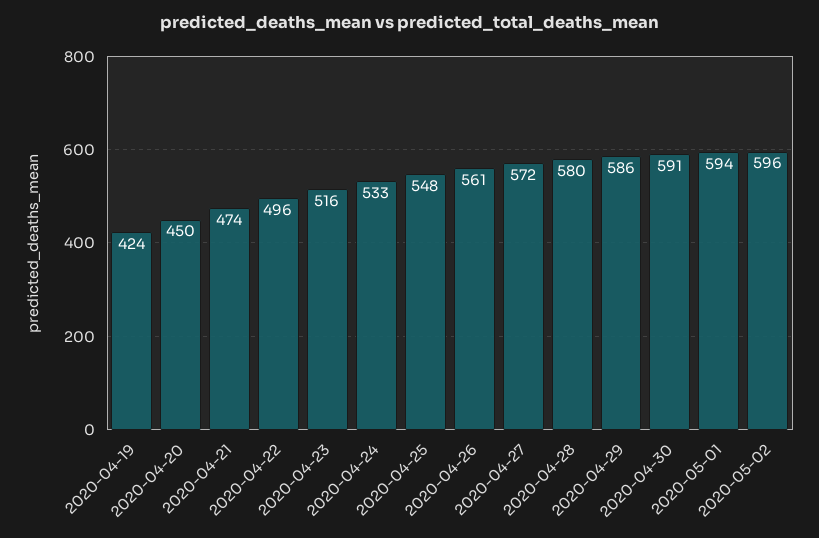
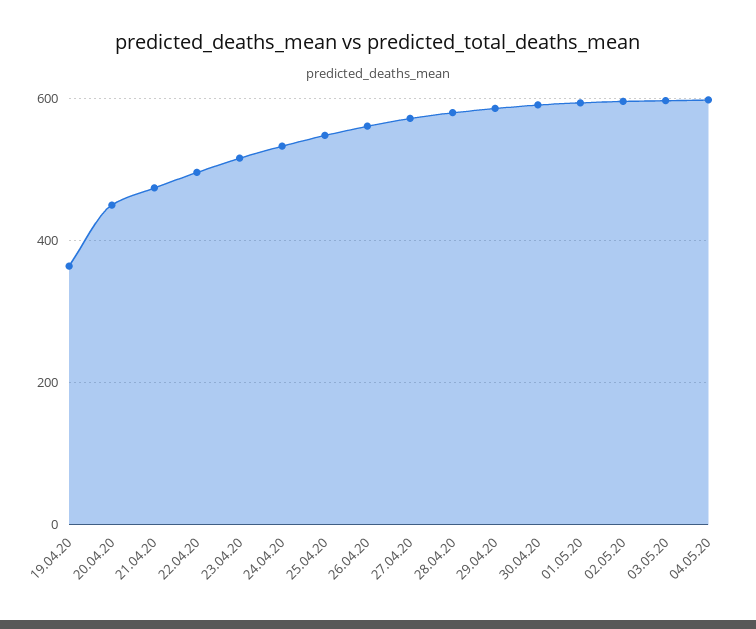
2020-04-19: 424 -> 360
03.05.20: none -> 600
04.05.20: none -> 600

